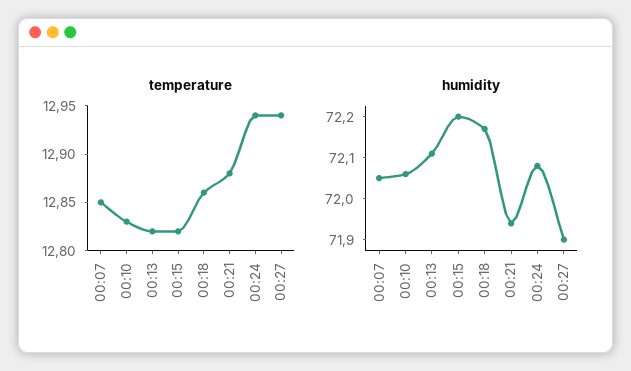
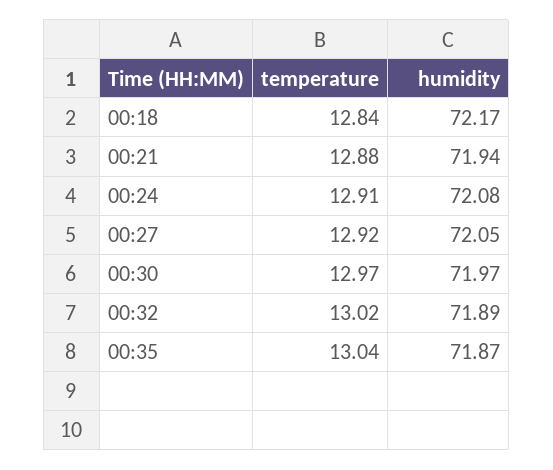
temperature, 00:07: 12.85 -> none
temperature, 00:10: 12.83 -> none
temperature, 00:13: 12.82 -> none
temperature, 00:15: 12.82 -> none
temperature, 00:18: 12.86 -> 12.84
temperature, 00:24: 12.94 -> 12.91
temperature, 00:27: 12.94 -> 12.92
humidity, 00:07: 72.05 -> none
humidity, 00:10: 72.05 -> none
humidity, 00:13: 72.1 -> none
humidity, 00:15: 72.2 -> none
humidity, 00:27: 71.9 -> 72.05
temperature, 00:30: none -> 12.97
humidity, 00:30: none -> 71.97
temperature, 00:32: none -> 13.02
humidity, 00:32: none -> 71.89
temperature, 00:35: none -> 13.04
humidity, 00:35: none -> 71.87

